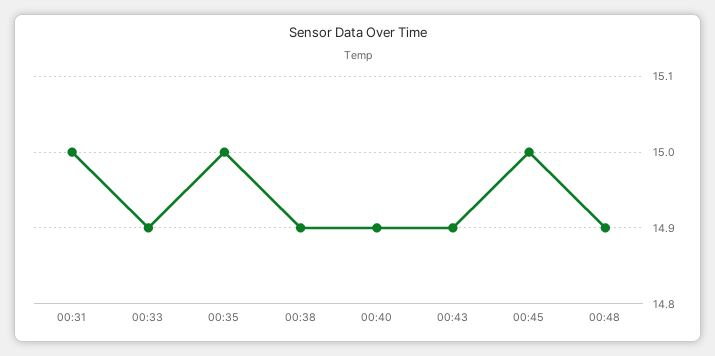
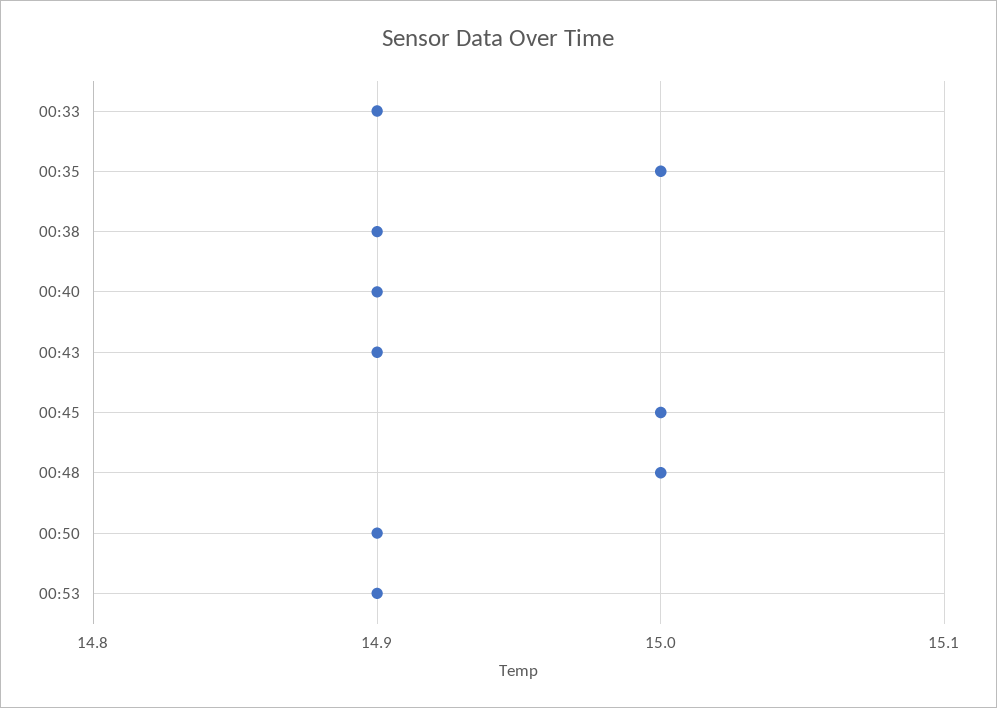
00:31: 15 -> none
00:48: 14.9 -> 15
00:50: none -> 14.9
00:53: none -> 14.9

